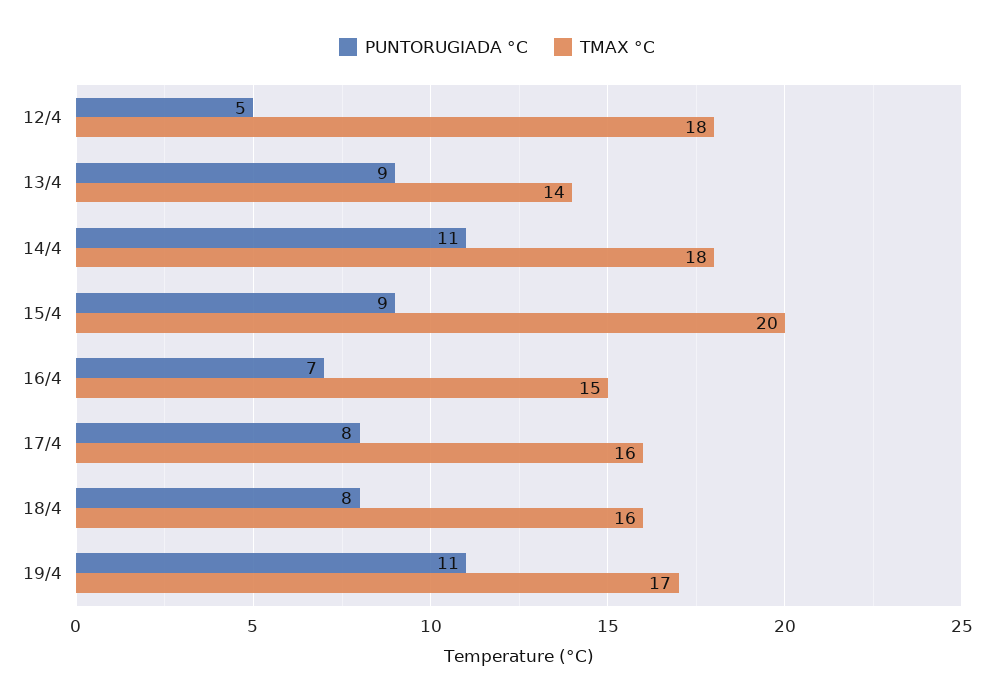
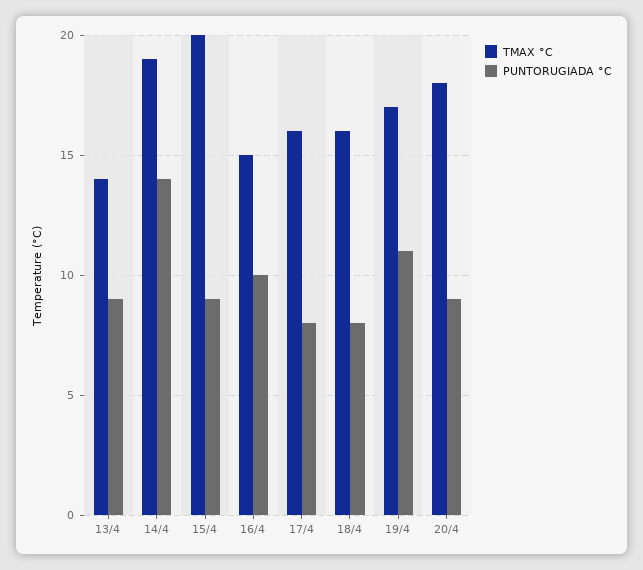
PUNTORUGIADA °C, 12/4: 5 -> none
TMAX °C, 12/4: 18 -> none
PUNTORUGIADA °C, 14/4: 11 -> 14
TMAX °C, 14/4: 18 -> 19
PUNTORUGIADA °C, 16/4: 7 -> 10
TMAX °C, 20/4: none -> 18
PUNTORUGIADA °C, 20/4: none -> 9

